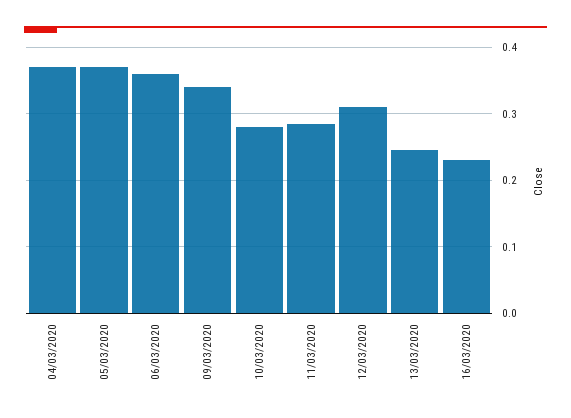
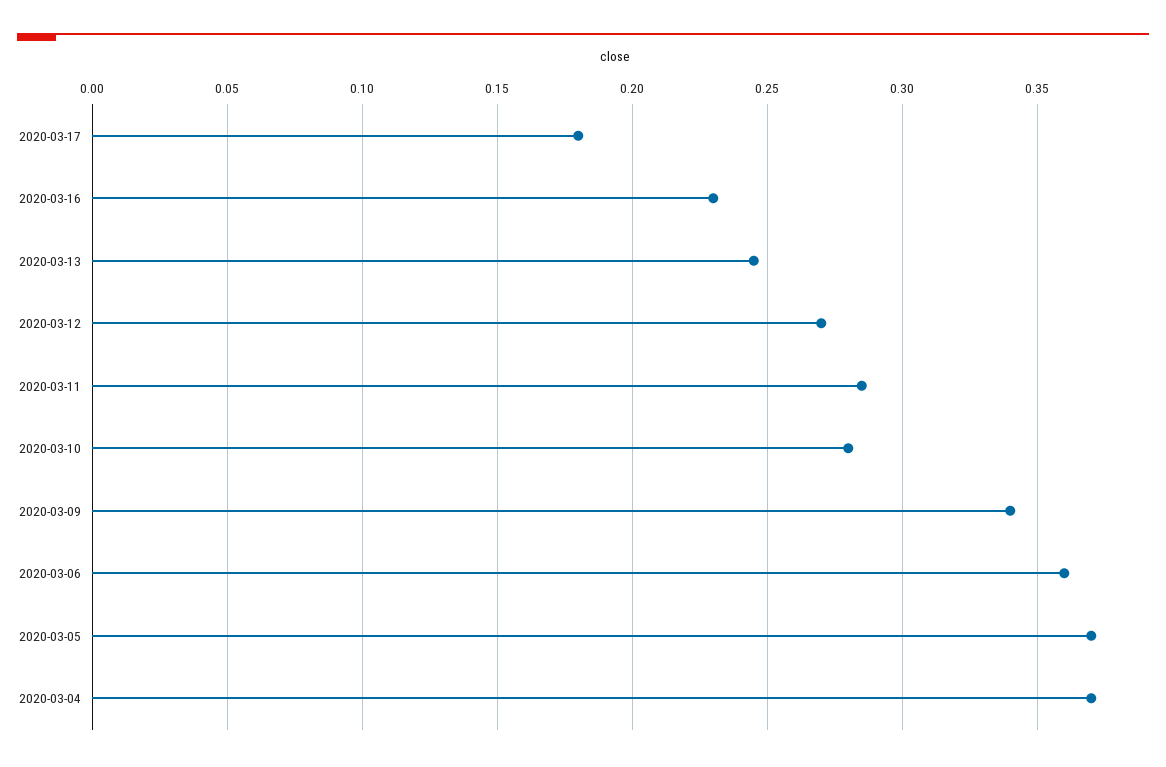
12/03/2020: 0.31 -> 0.27
2020-03-17: none -> 0.18

